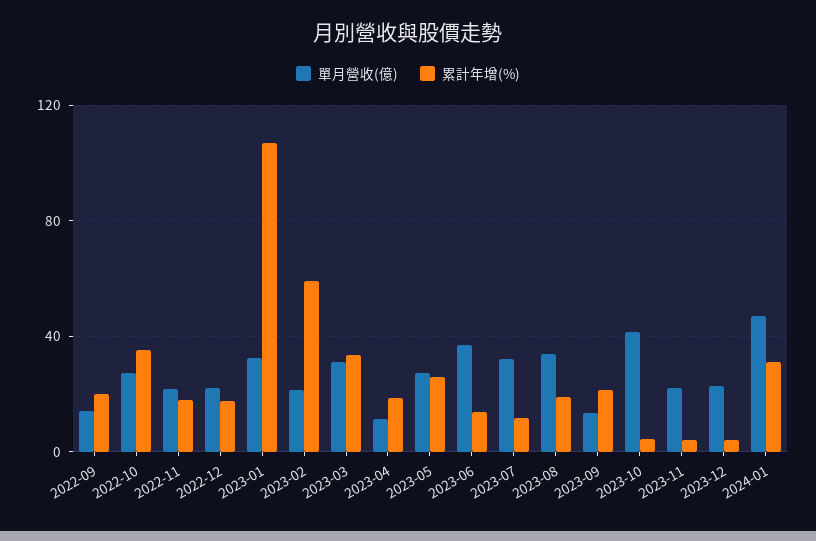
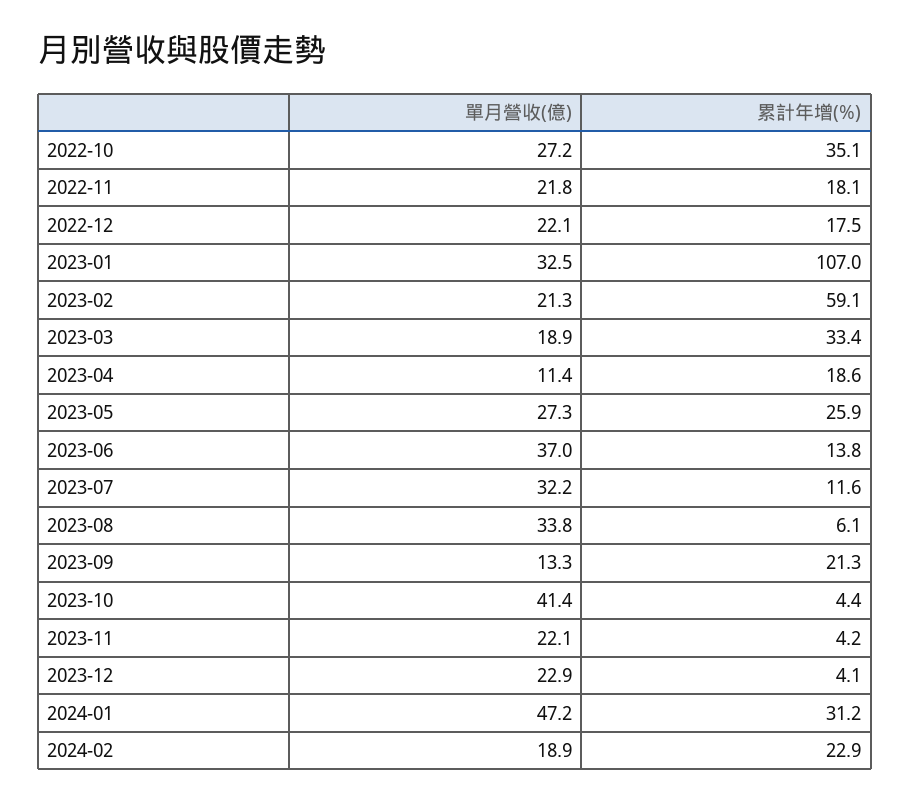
單月營收(億), 2022-09: 15 -> none
累計年增(%), 2022-09: 20 -> none
單月營收(億), 2023-03: 30 -> 18.9
累計年增(%), 2023-08: 20 -> 6.1
單月營收(億), 2024-02: none -> 18.9
累計年增(%), 2024-02: none -> 22.9

